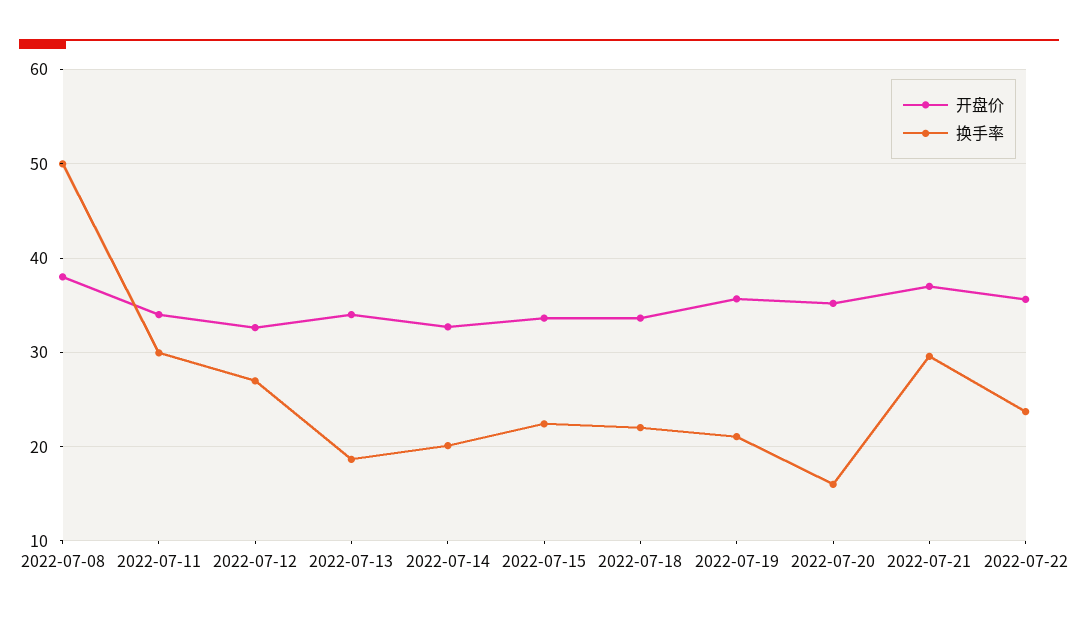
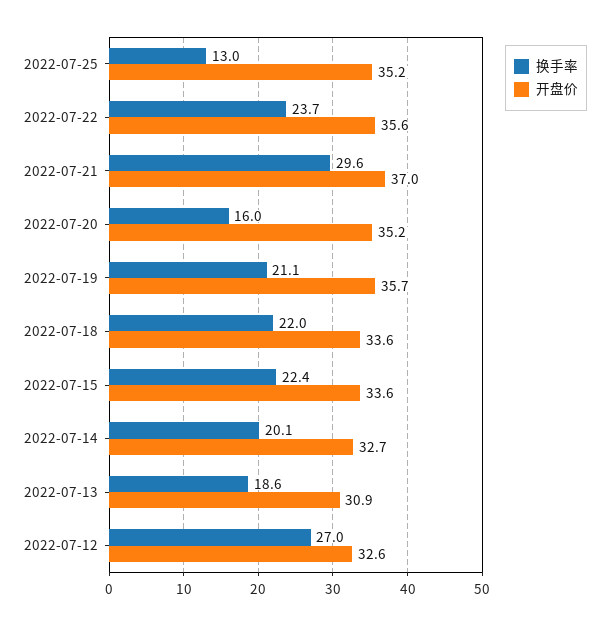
开盘价, 2022-07-08: 38 -> none
换手率, 2022-07-08: 50 -> none
开盘价, 2022-07-11: 34 -> none
换手率, 2022-07-11: 30 -> none
开盘价, 2022-07-13: 34 -> 30.9
换手率, 2022-07-25: none -> 13
开盘价, 2022-07-25: none -> 35.2

